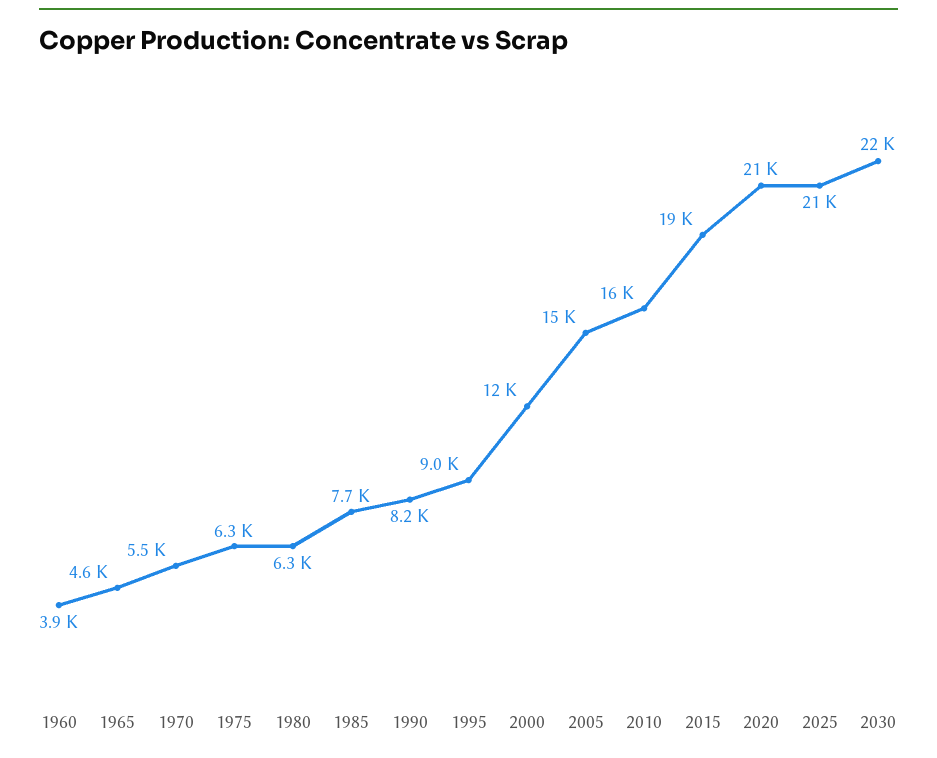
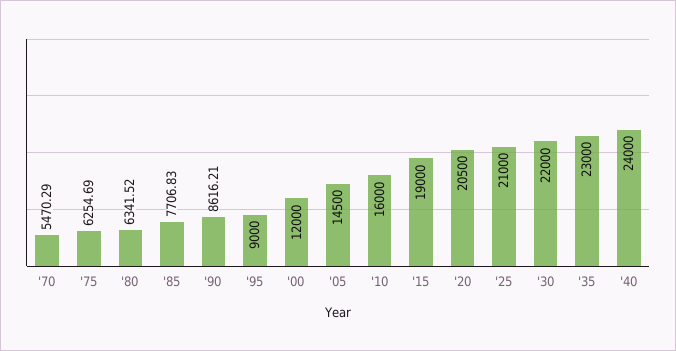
1960: 3900 -> none
1965: 4600 -> none
1990: 8200 -> 8616.21
'35: none -> 23000
'40: none -> 24000

